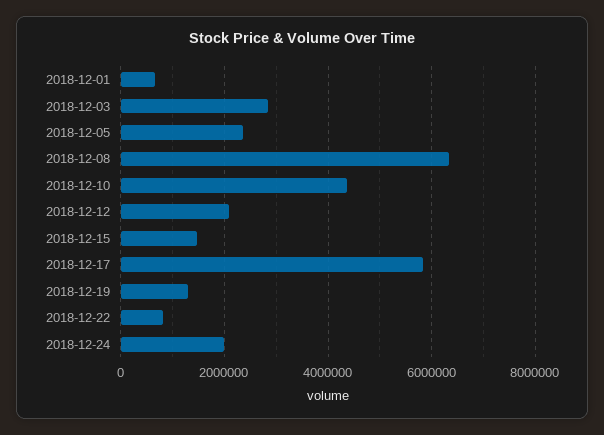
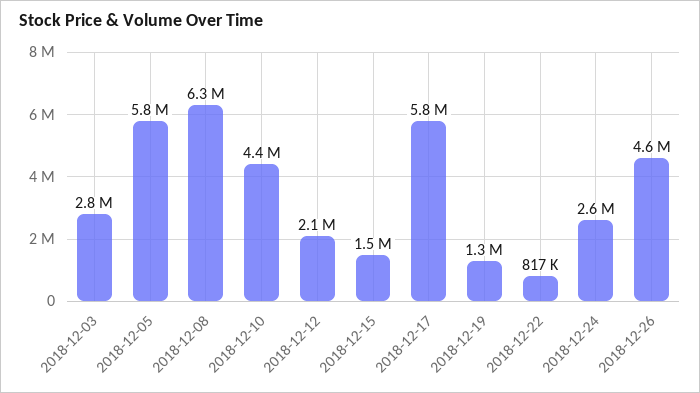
2018-12-01: 600000 -> none
2018-12-05: 2400000 -> 5800000
2018-12-24: 2000000 -> 2600000
2018-12-26: none -> 4600000

